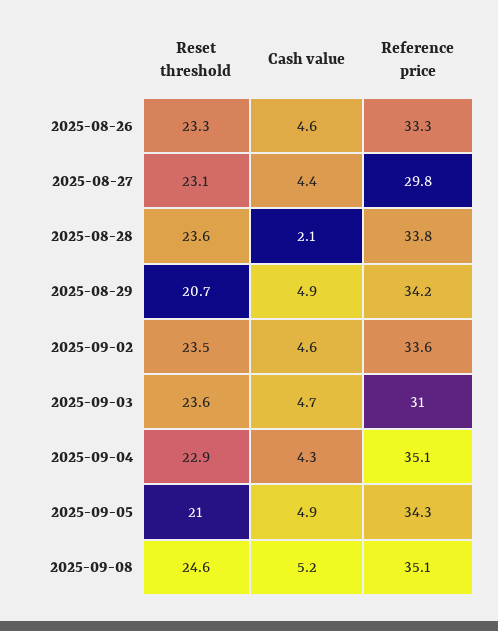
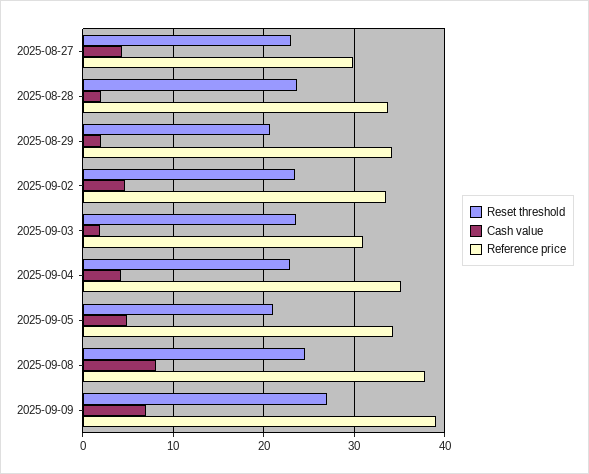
Reset threshold, 2025-08-26: 23.3 -> none
Cash value, 2025-08-26: 4.6 -> none
Reference price, 2025-08-26: 33.3 -> none
Cash value, 2025-08-29: 4.9 -> 2
Cash value, 2025-09-03: 4.7 -> 2
Cash value, 2025-09-08: 5.2 -> 8
Reference price, 2025-09-08: 35.1 -> 38
Reset threshold, 2025-09-09: none -> 27
Cash value, 2025-09-09: none -> 7
Reference price, 2025-09-09: none -> 39

